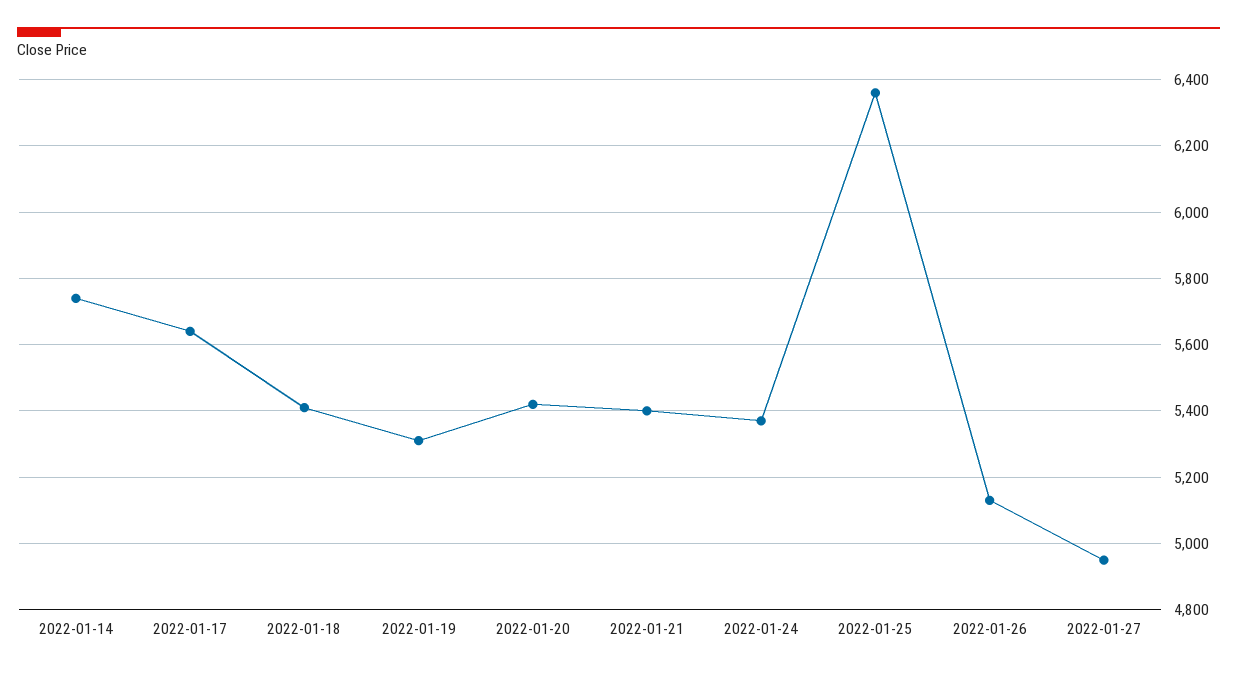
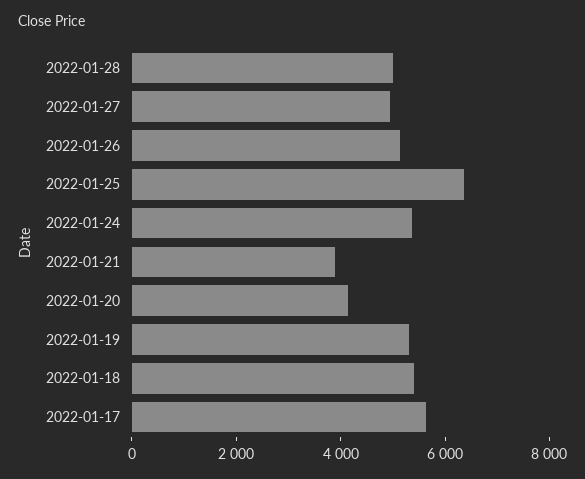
2022-01-14: 5740 -> none
2022-01-20: 5420 -> 4000
2022-01-21: 5400 -> 4000
2022-01-28: none -> 5000

